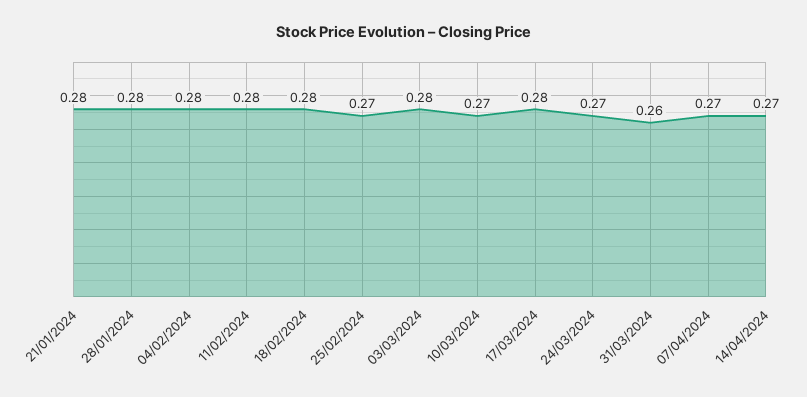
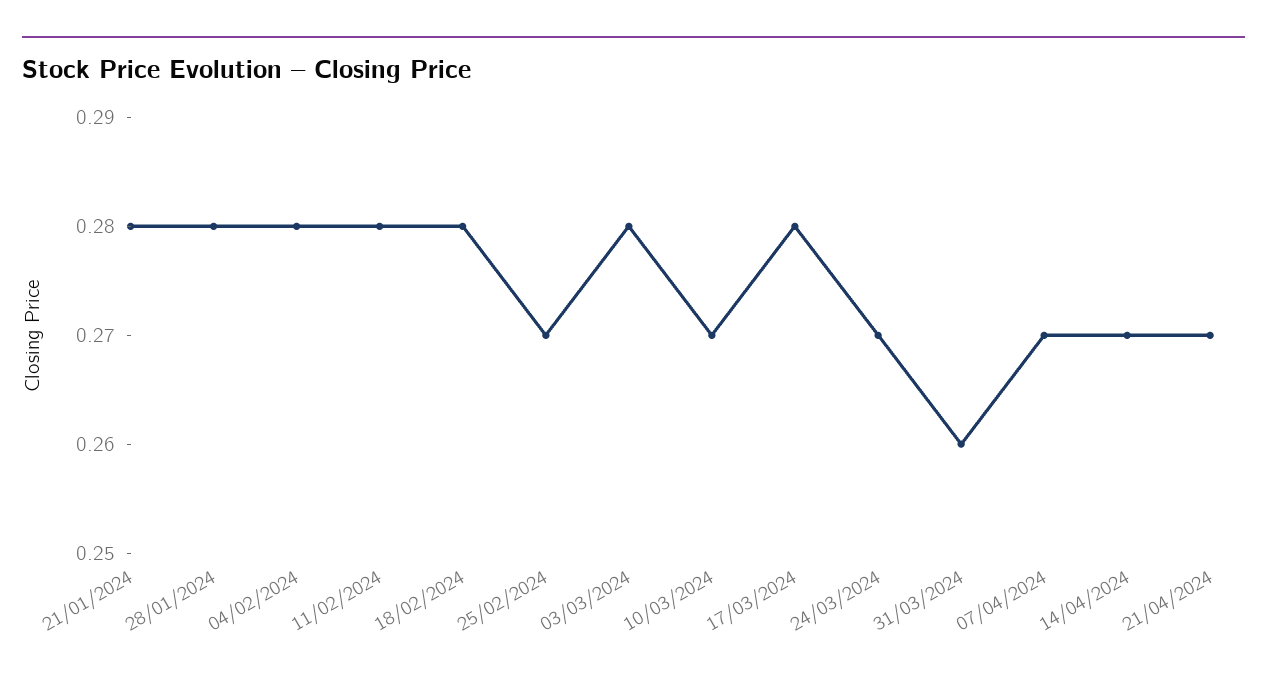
21/04/2024: none -> 0.27

